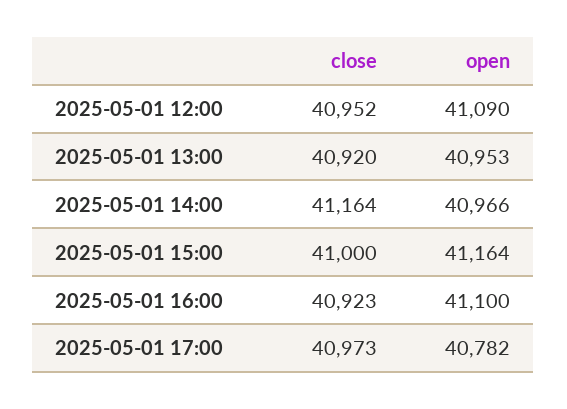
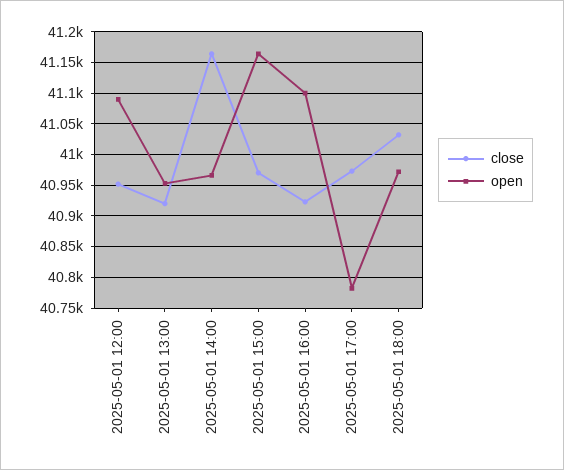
close, 2025-05-01 15:00: 41000 -> 40970
close, 2025-05-01 18:00: none -> 41030
open, 2025-05-01 18:00: none -> 40970

